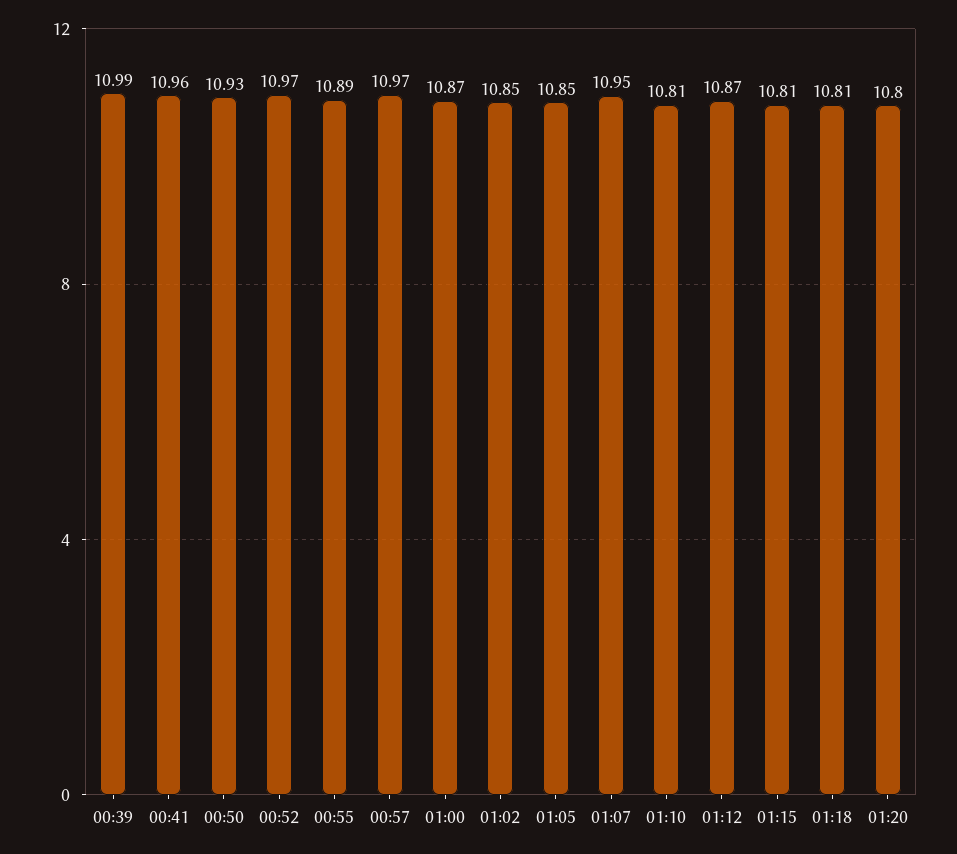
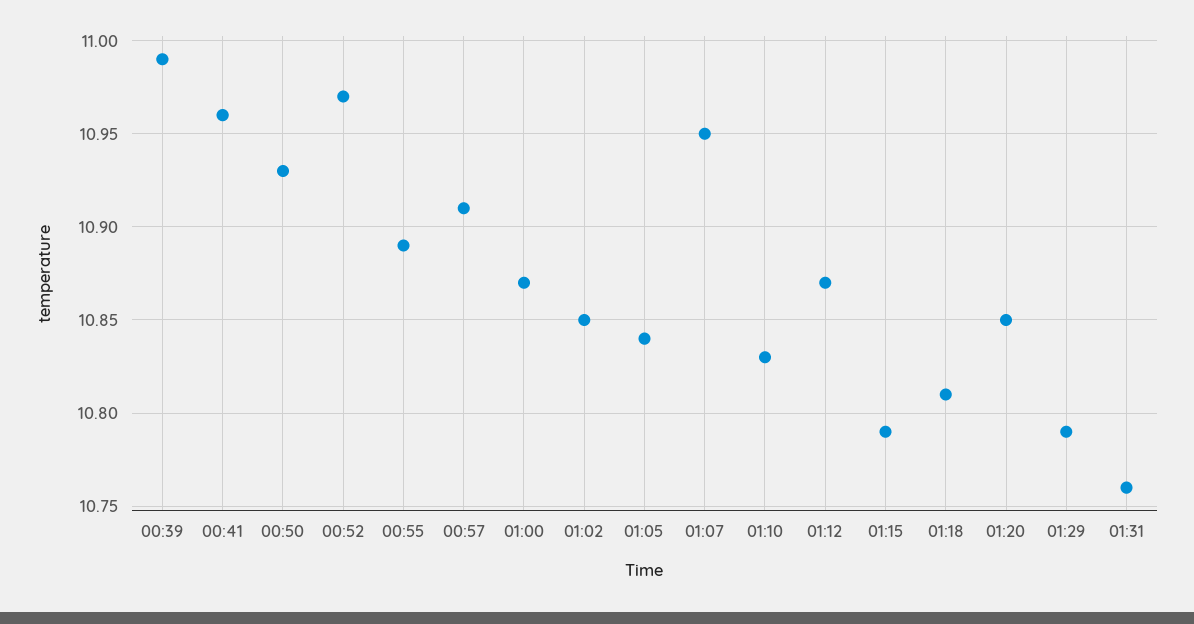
00:57: 10.97 -> 10.91
01:05: 10.85 -> 10.84
01:10: 10.81 -> 10.83
01:15: 10.81 -> 10.79
01:20: 10.8 -> 10.85
01:29: none -> 10.79
01:31: none -> 10.76

